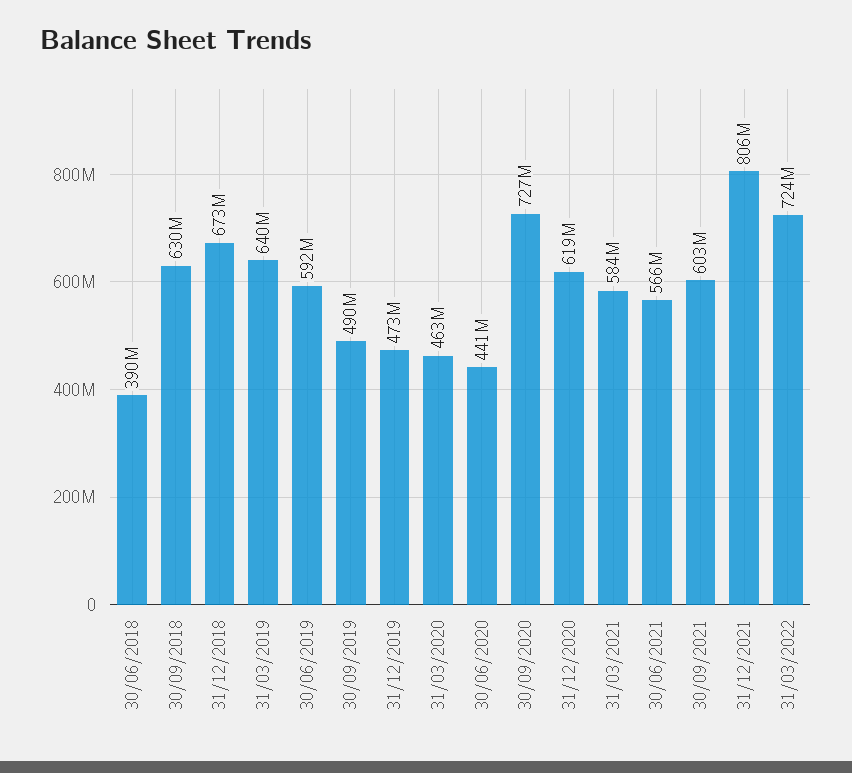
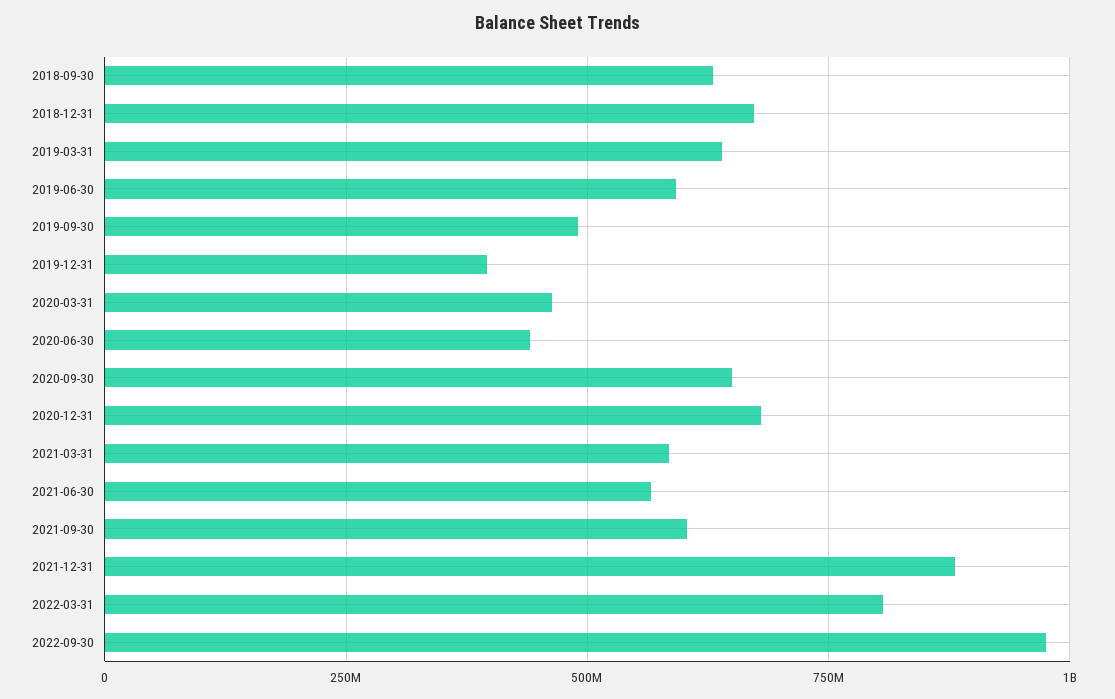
30/06/2018: 390000000 -> none
31/12/2019: 473000000 -> 400000000
30/09/2020: 727000000 -> 650000000
31/12/2020: 619000000 -> 675000000
31/12/2021: 806000000 -> 875000000
31/03/2022: 724000000 -> 800000000
2022-09-30: none -> 975000000

